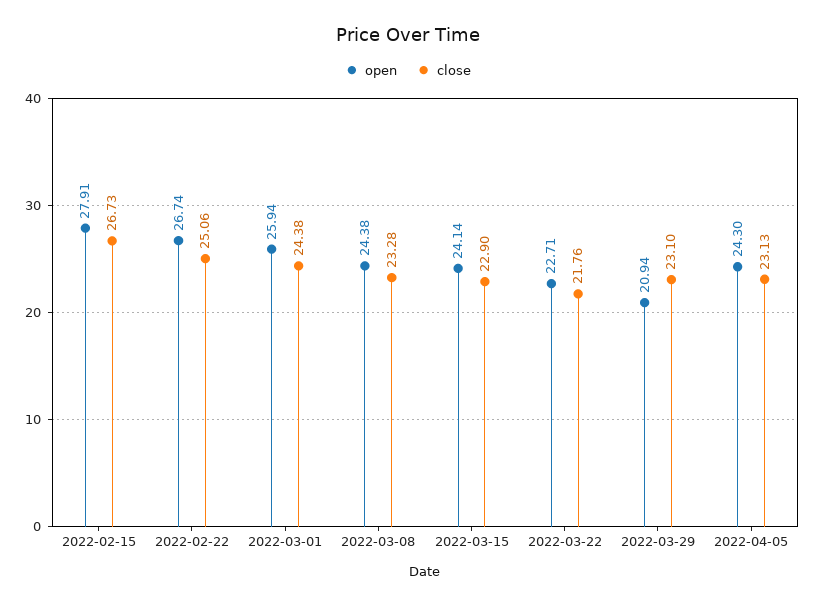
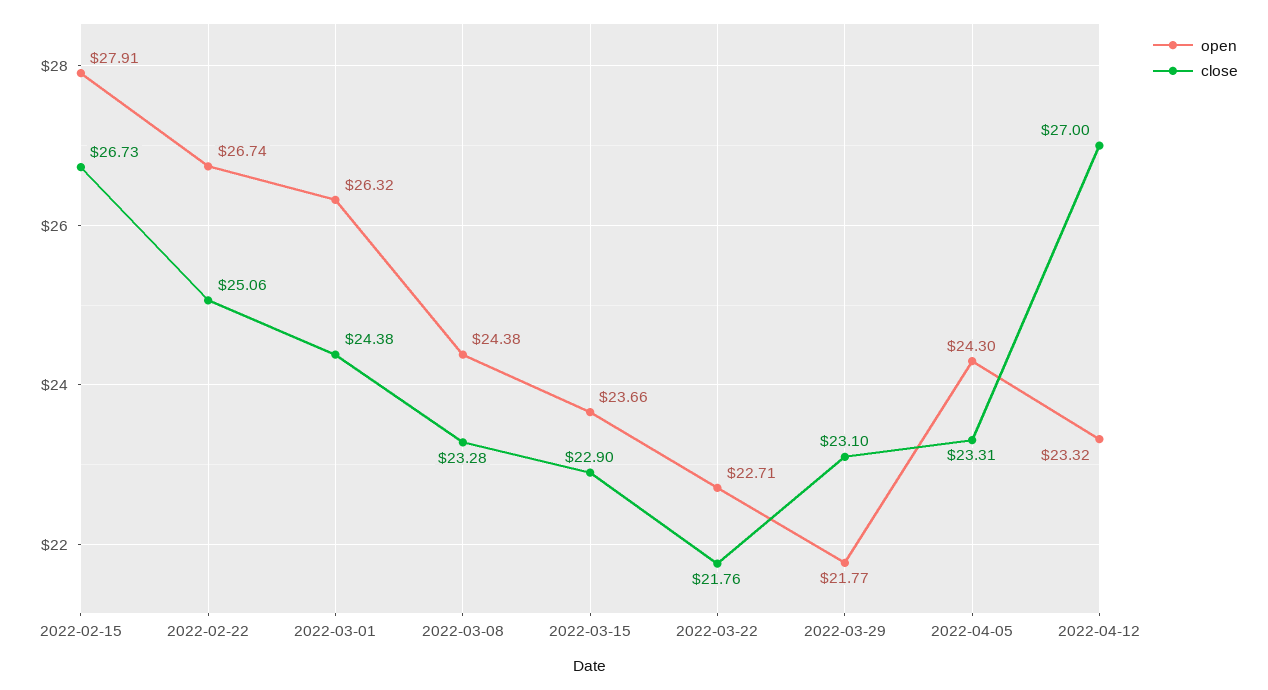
open, 2022-03-01: 25.94 -> 26.32
open, 2022-03-15: 24.14 -> 23.66
open, 2022-03-29: 20.94 -> 21.77
close, 2022-04-05: 23.13 -> 23.31
open, 2022-04-12: none -> 23.32
close, 2022-04-12: none -> 27

